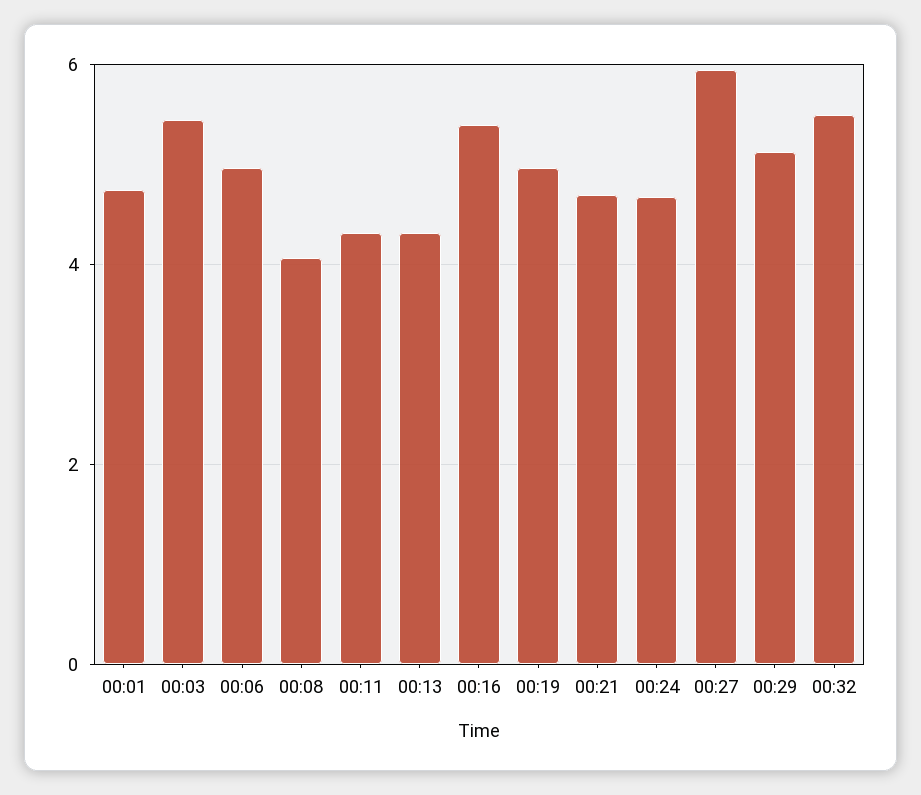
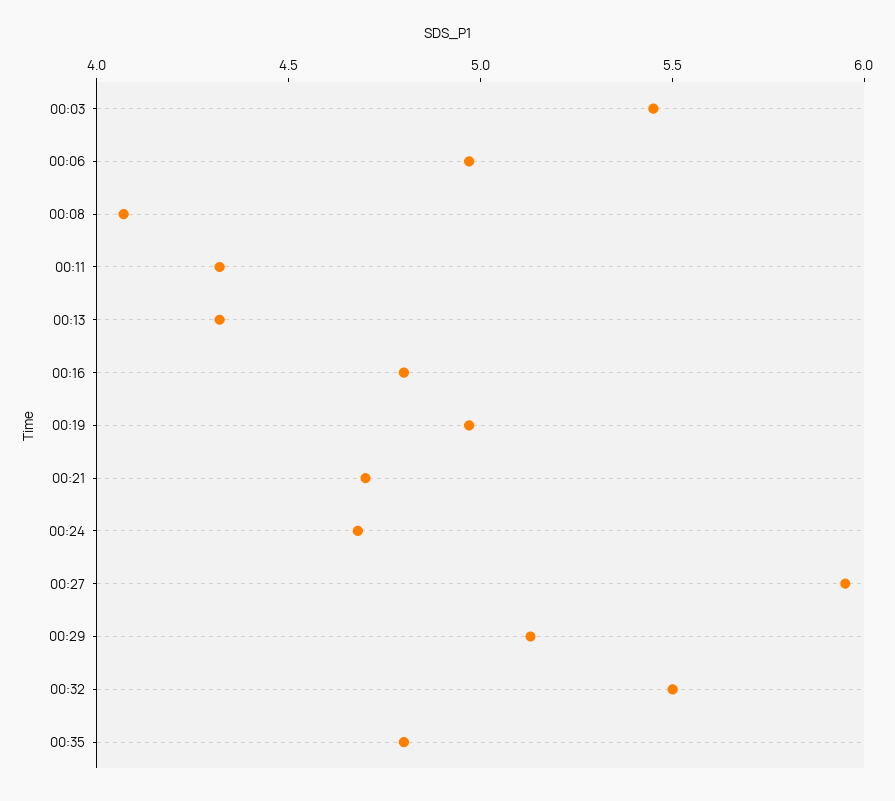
00:01: 4.8 -> none
00:16: 5.4 -> 4.8
00:35: none -> 4.8

